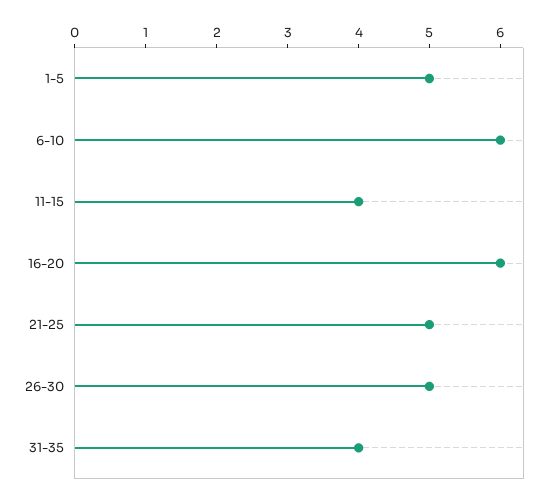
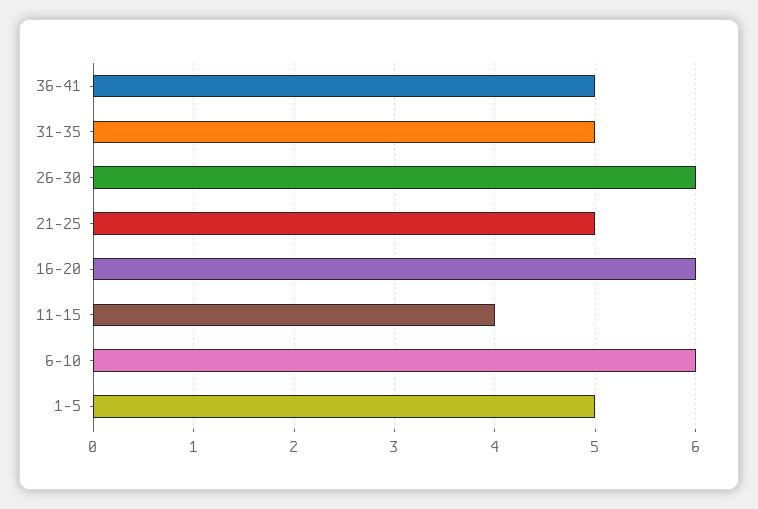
26-30: 5 -> 6
31-35: 4 -> 5
36-41: none -> 5

